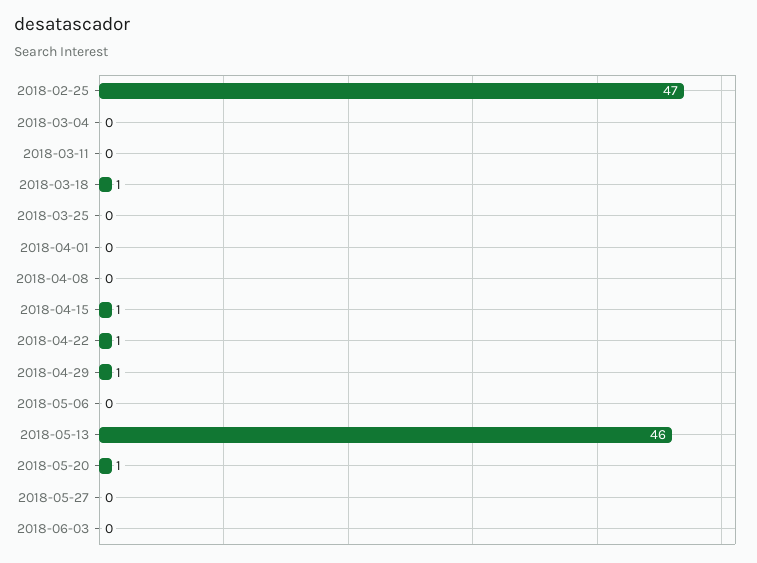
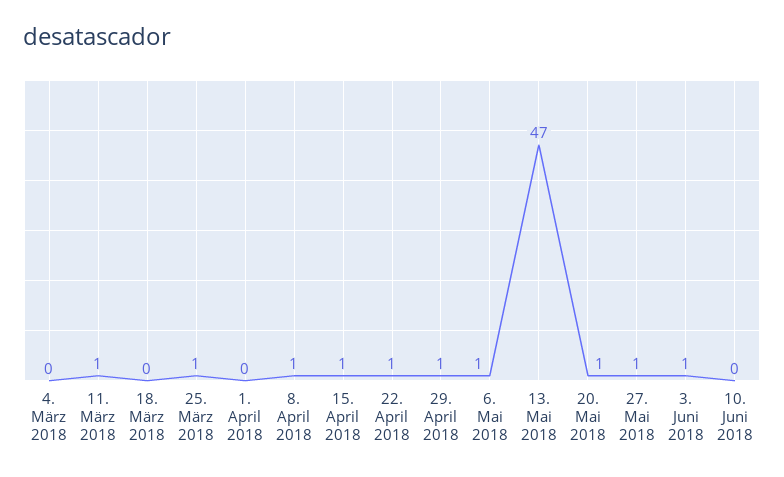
2018-02-25: 47 -> none
2018-03-11: 0 -> 1
2018-03-18: 1 -> 0
2018-03-25: 0 -> 1
2018-04-08: 0 -> 1
2018-05-06: 0 -> 1
2018-05-13: 46 -> 47
2018-05-27: 0 -> 1
2018-06-03: 0 -> 1
10. Juni 2018: none -> 0

